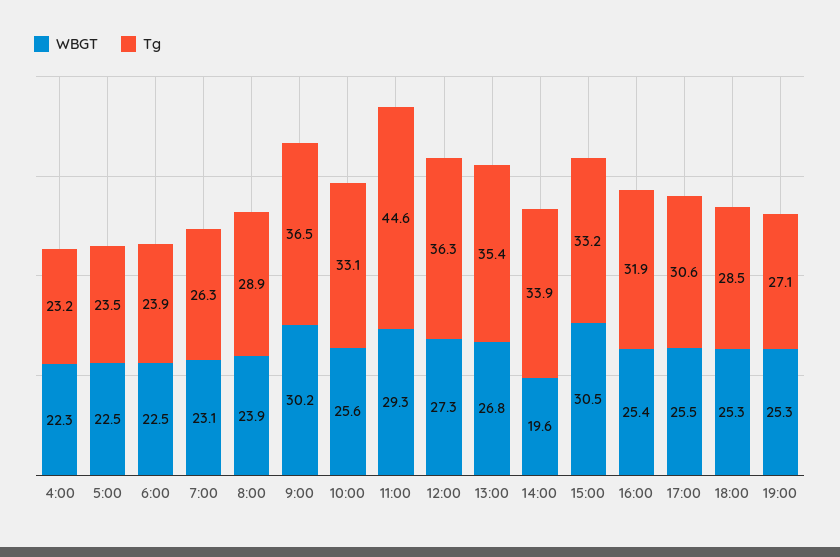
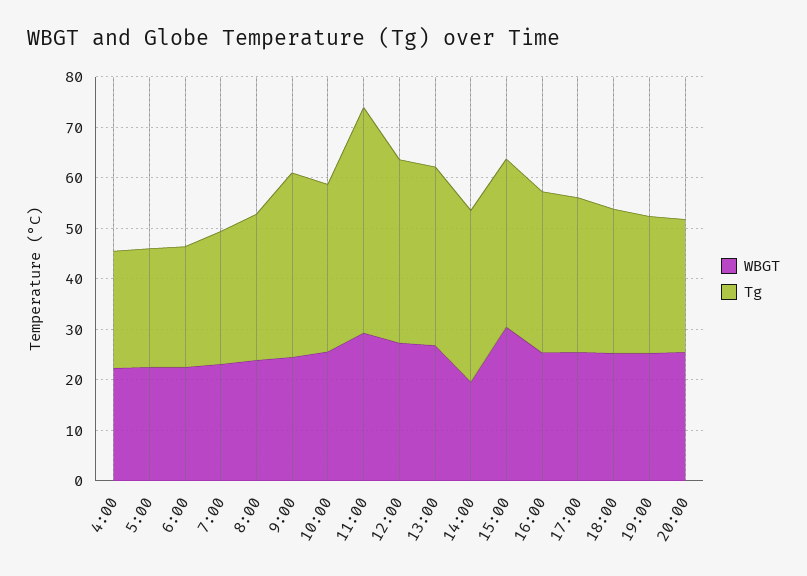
WBGT, 9:00: 30.2 -> 24
WBGT, 20:00: none -> 26
Tg, 20:00: none -> 26

